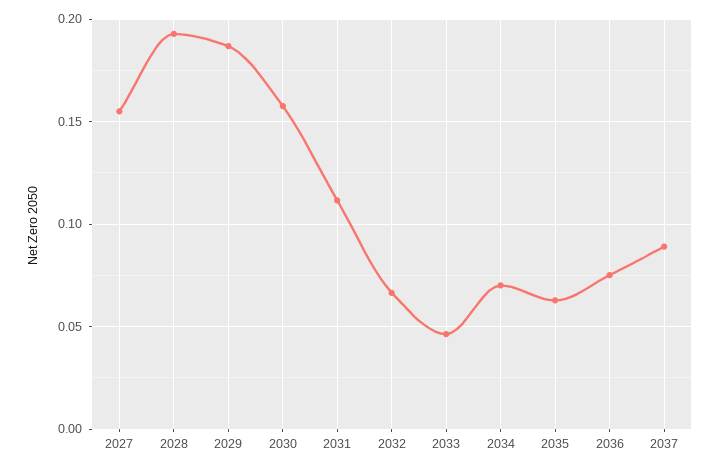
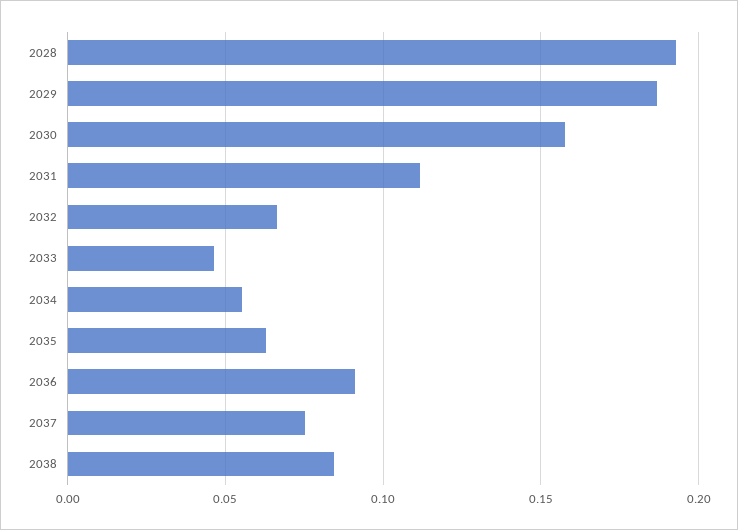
2027: 0.155 -> none
2034: 0.07 -> 0.055
2036: 0.075 -> 0.09
2037: 0.09 -> 0.075
2038: none -> 0.085

